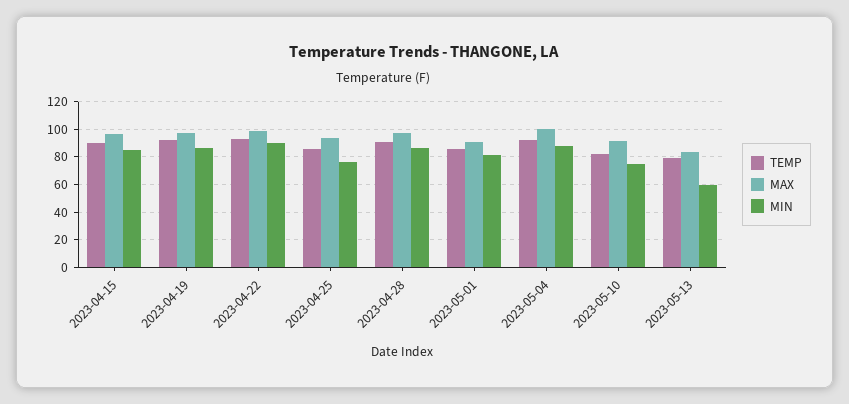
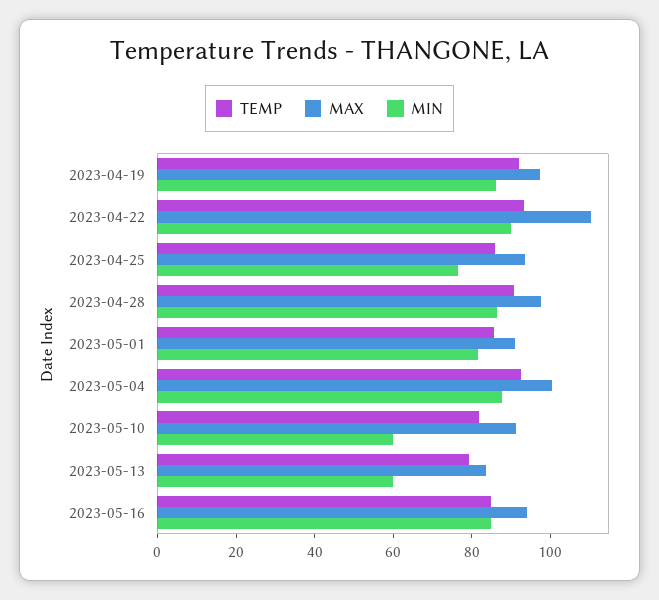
TEMP, 2023-04-15: 90 -> none
MAX, 2023-04-15: 95 -> none
MIN, 2023-04-15: 85 -> none
MAX, 2023-04-22: 100 -> 110
MIN, 2023-05-10: 75 -> 60
TEMP, 2023-05-16: none -> 85
MAX, 2023-05-16: none -> 95
MIN, 2023-05-16: none -> 85

